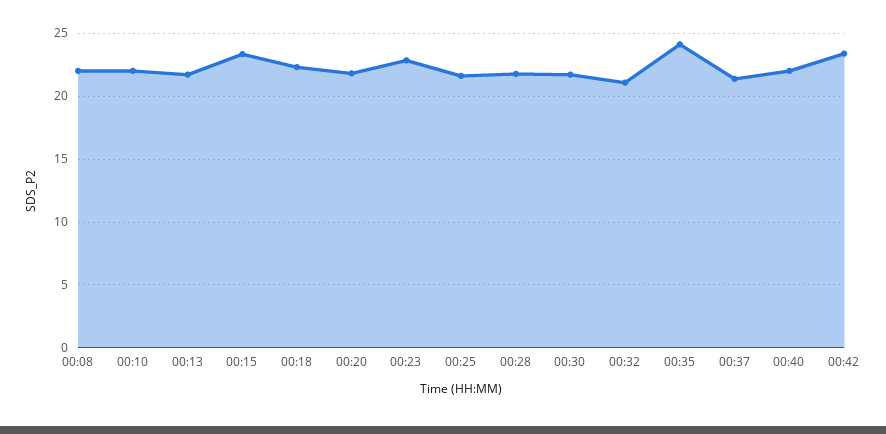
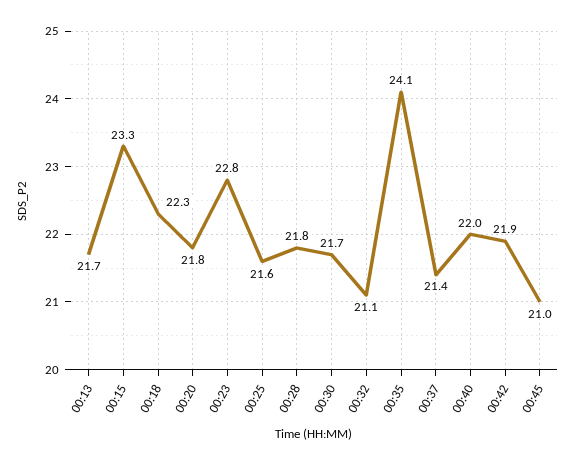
00:08: 22 -> none
00:10: 22 -> none
00:42: 23.5 -> 21.9
00:45: none -> 21

